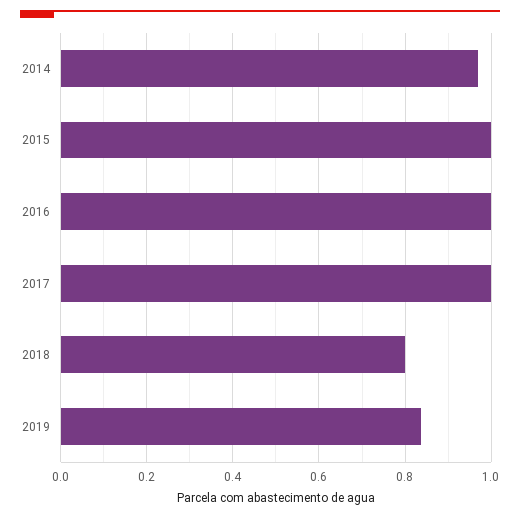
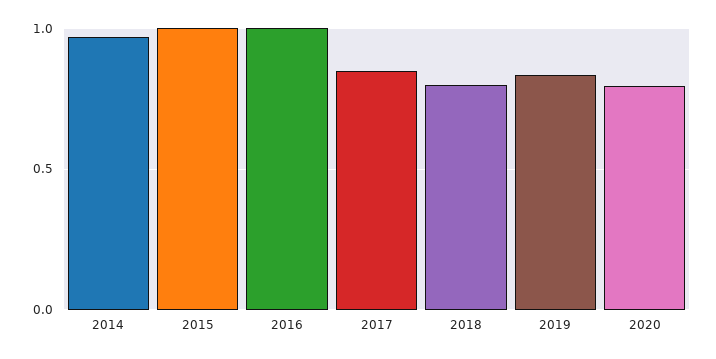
2017: 1 -> 0.85
2020: none -> 0.8

